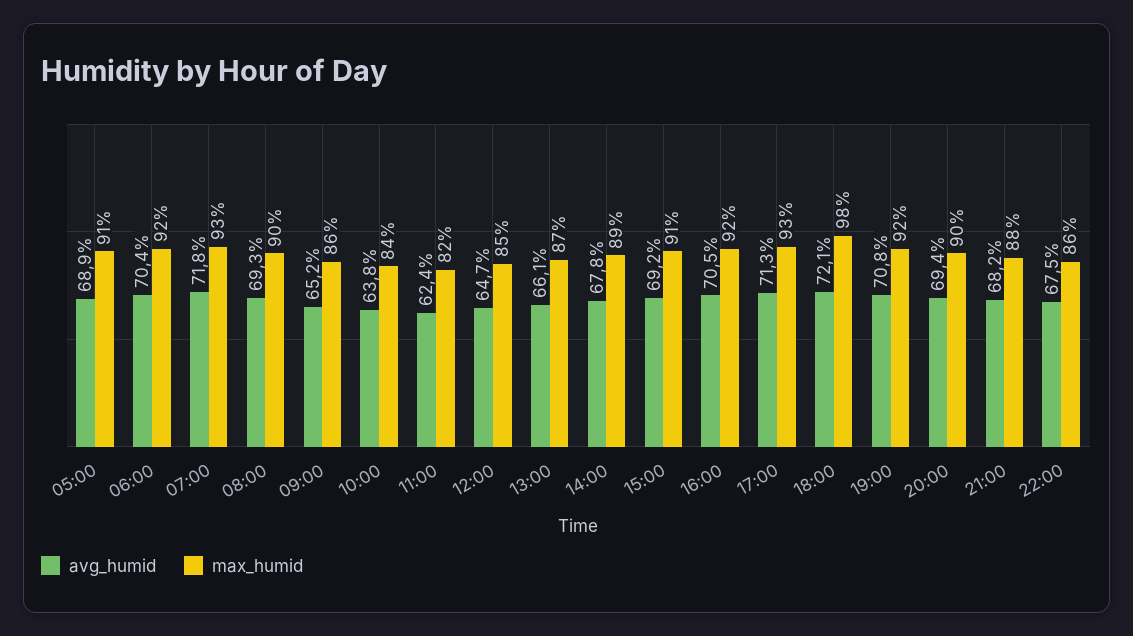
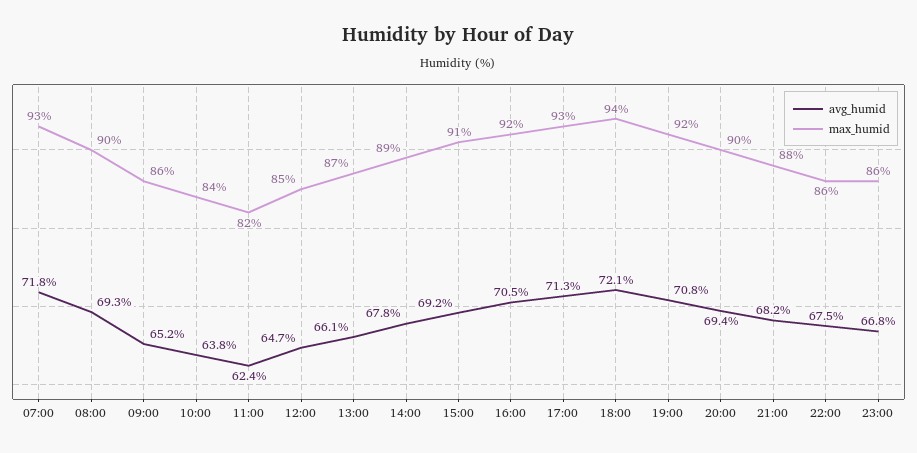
avg_humid, 05:00: 68.9 -> none
max_humid, 05:00: 91 -> none
avg_humid, 06:00: 70.4 -> none
max_humid, 06:00: 92 -> none
max_humid, 18:00: 98 -> 94
avg_humid, 23:00: none -> 66.8
max_humid, 23:00: none -> 86

